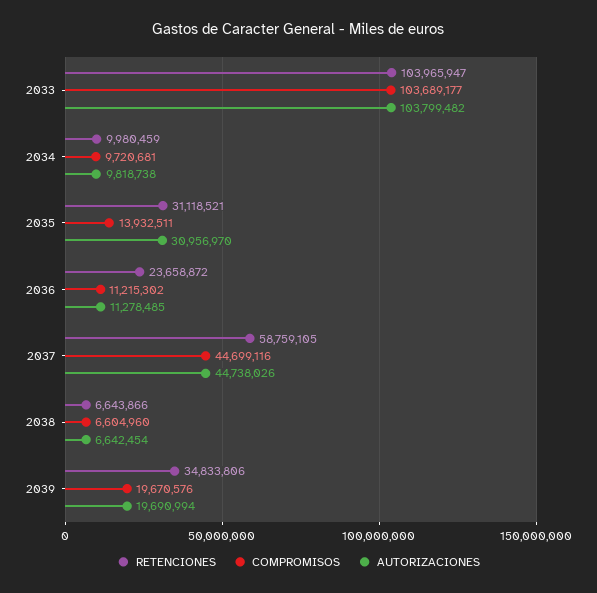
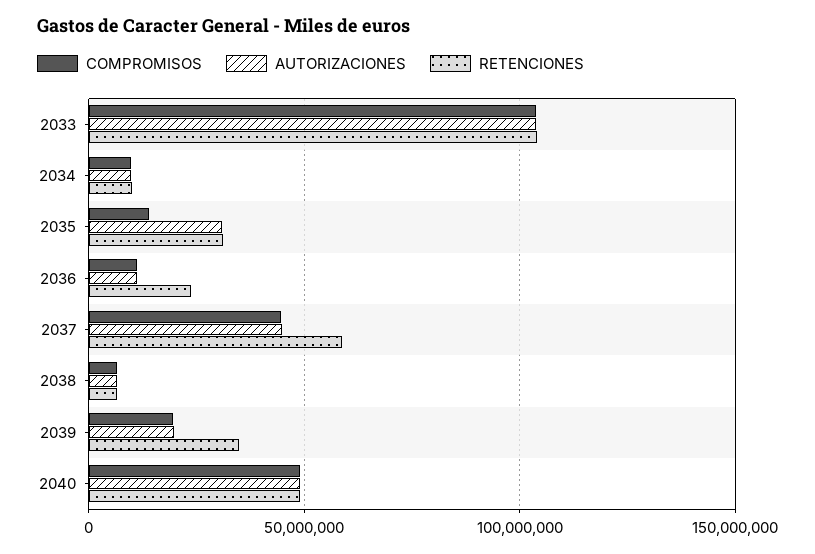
COMPROMISOS, 2040: none -> 50000000
AUTORIZACIONES, 2040: none -> 50000000
RETENCIONES, 2040: none -> 50000000

